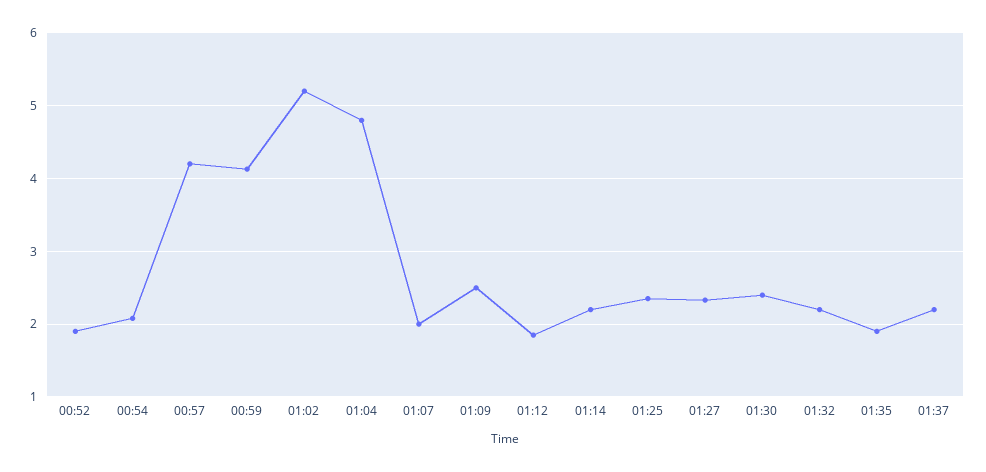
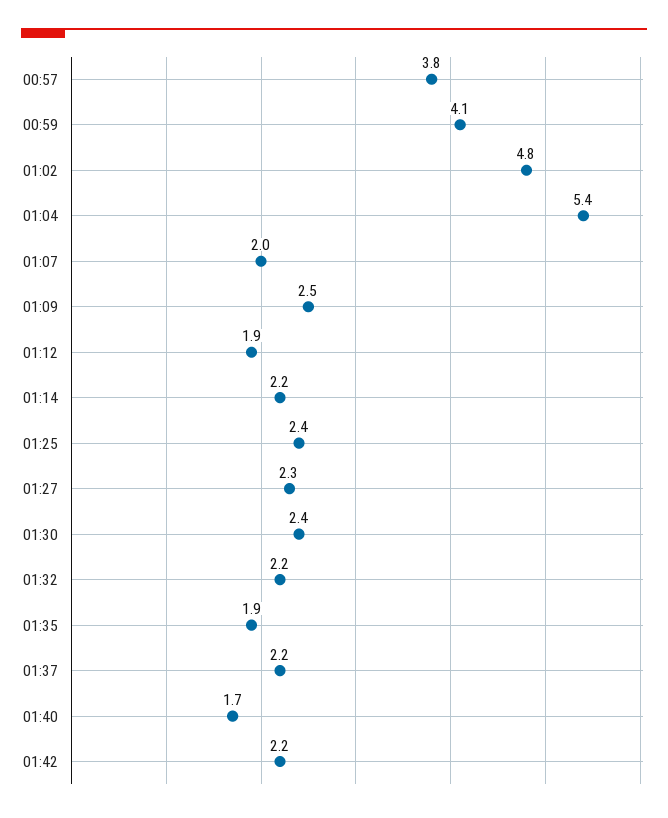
00:52: 1.9 -> none
00:54: 2.1 -> none
00:57: 4.2 -> 3.8
01:02: 5.2 -> 4.8
01:04: 4.8 -> 5.4
01:40: none -> 1.7
01:42: none -> 2.2

